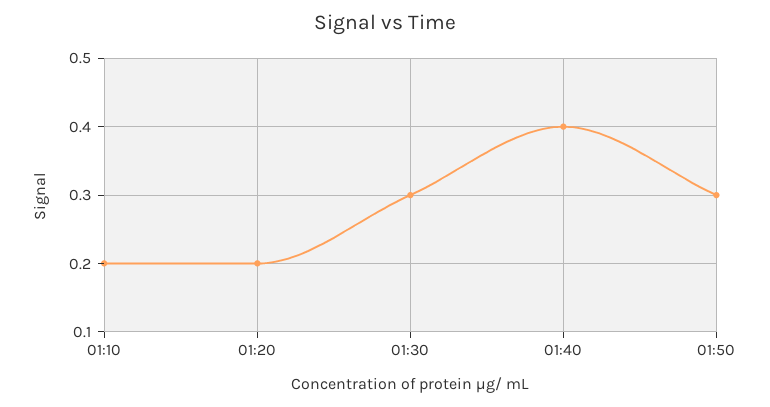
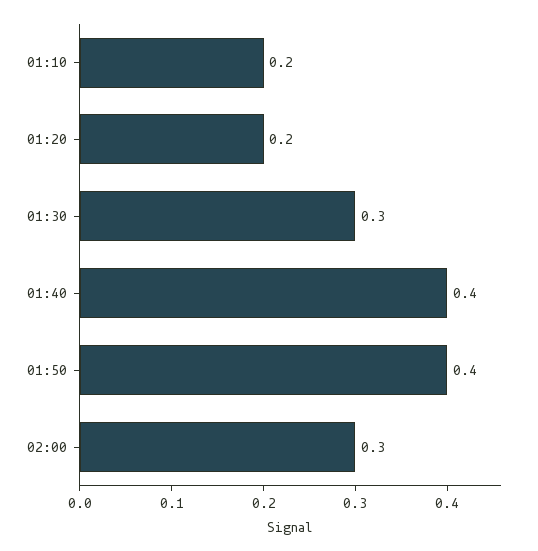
01:50: 0.3 -> 0.4
02:00: none -> 0.3

